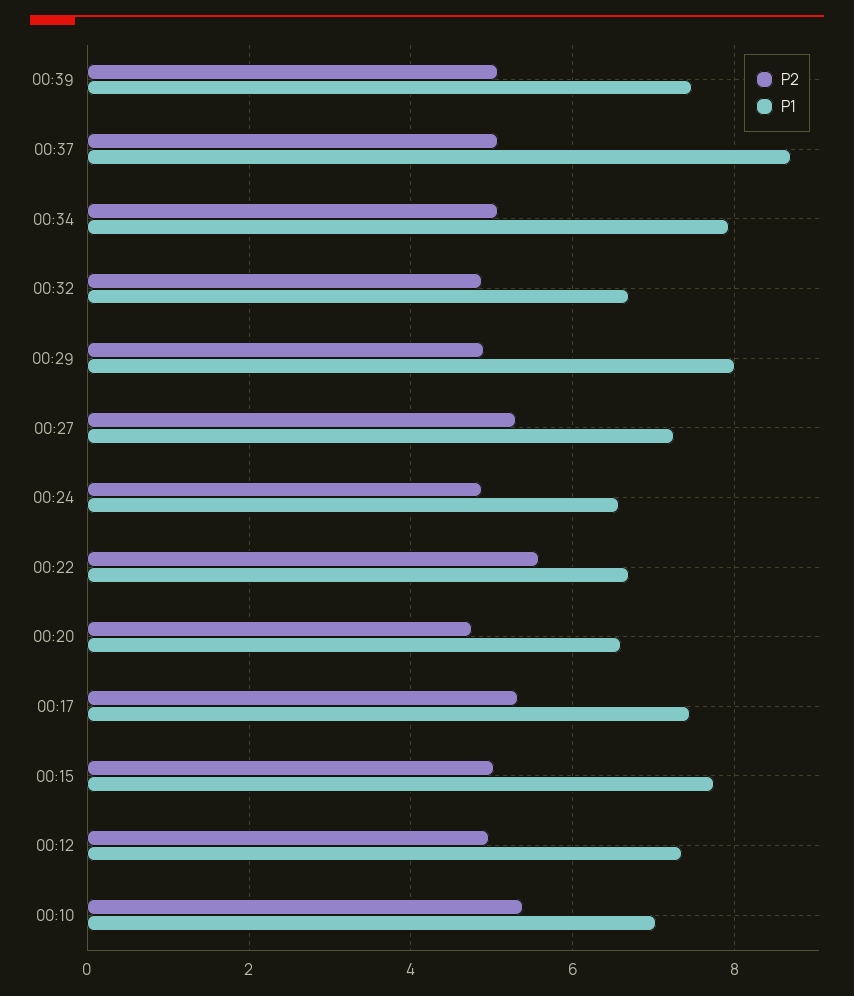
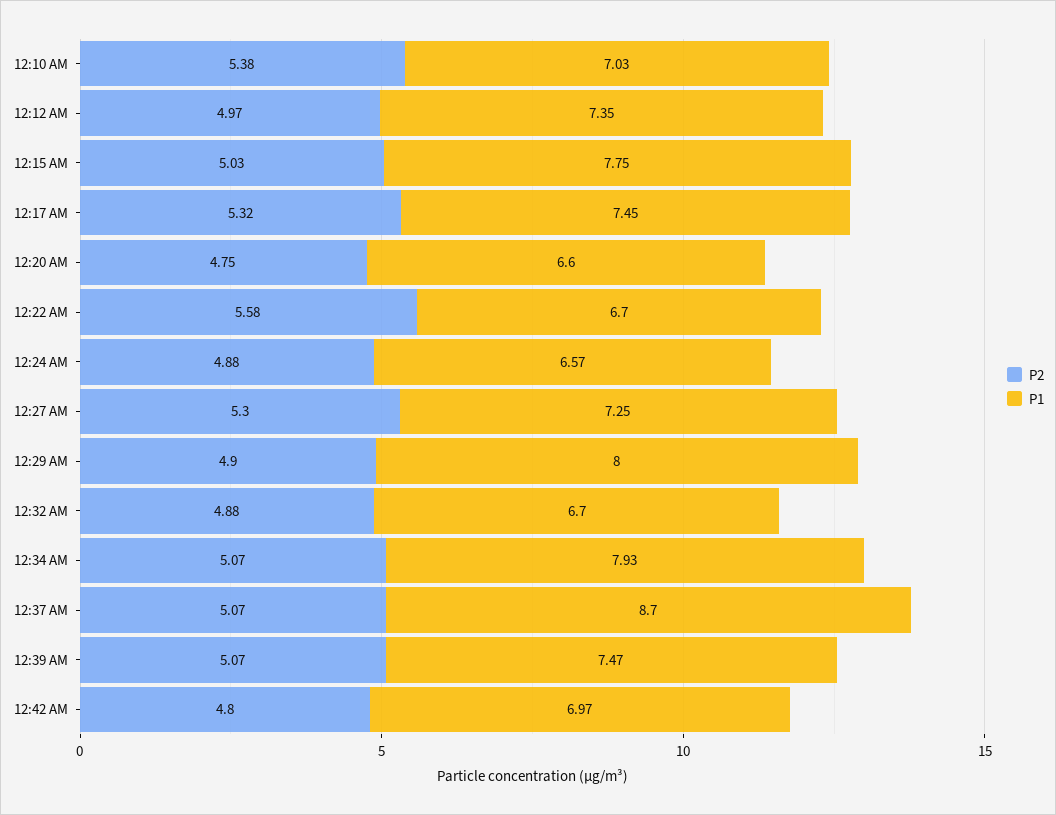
P2, 12:42 AM: none -> 4.8
P1, 12:42 AM: none -> 6.97

